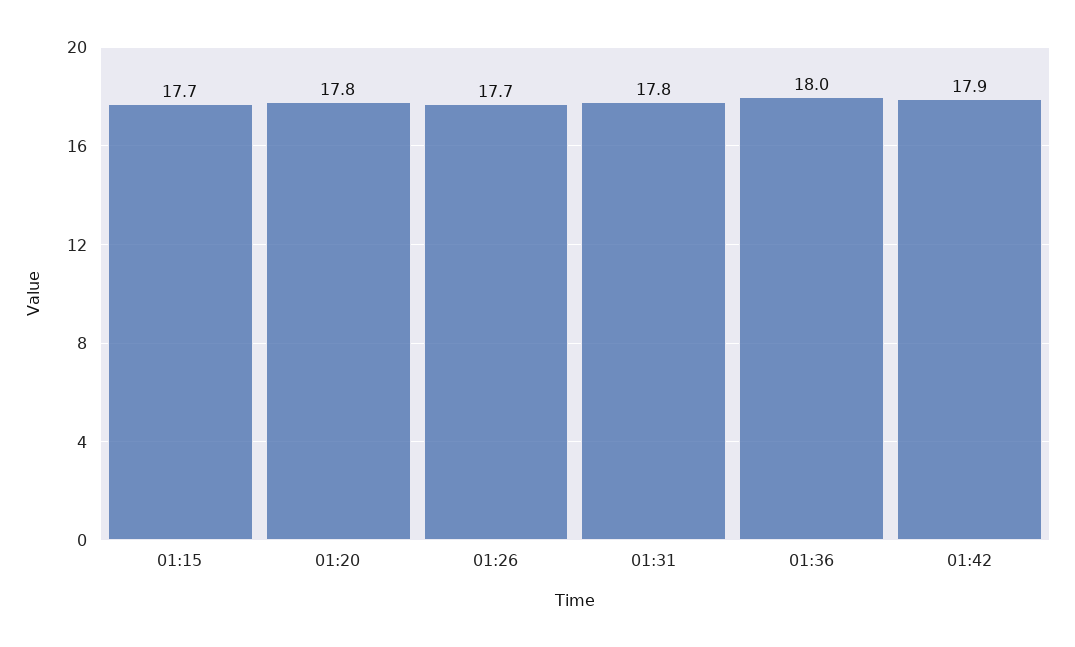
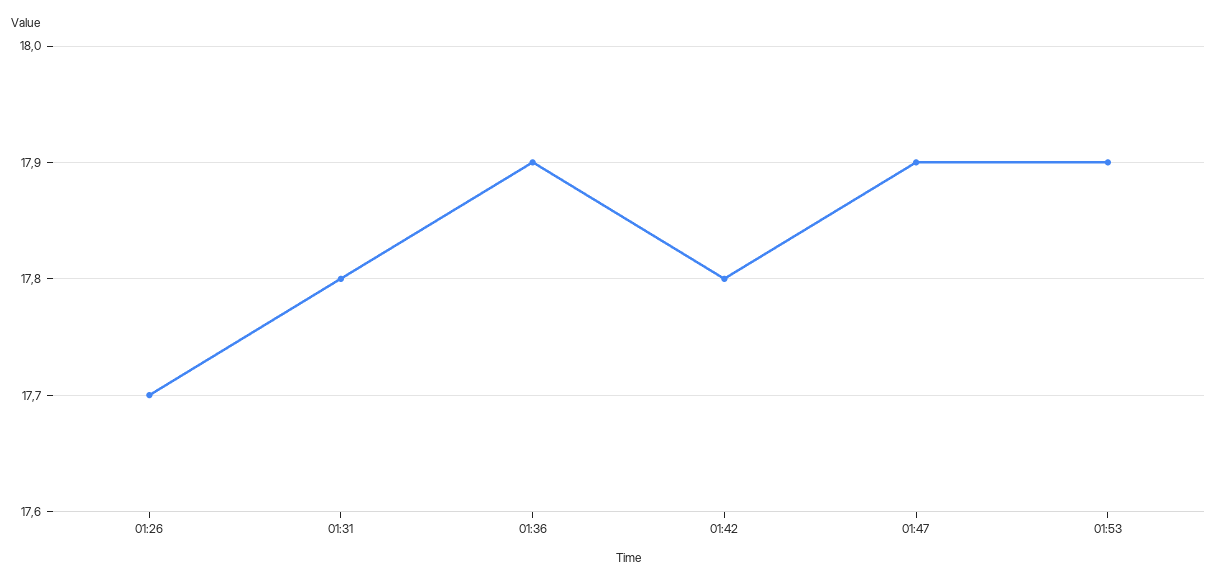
01:15: 17.7 -> none
01:20: 17.8 -> none
01:36: 18 -> 17.9
01:42: 17.9 -> 17.8
01:47: none -> 17.9
01:53: none -> 17.9

